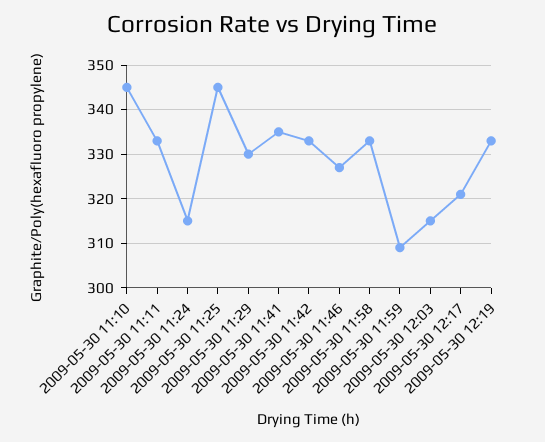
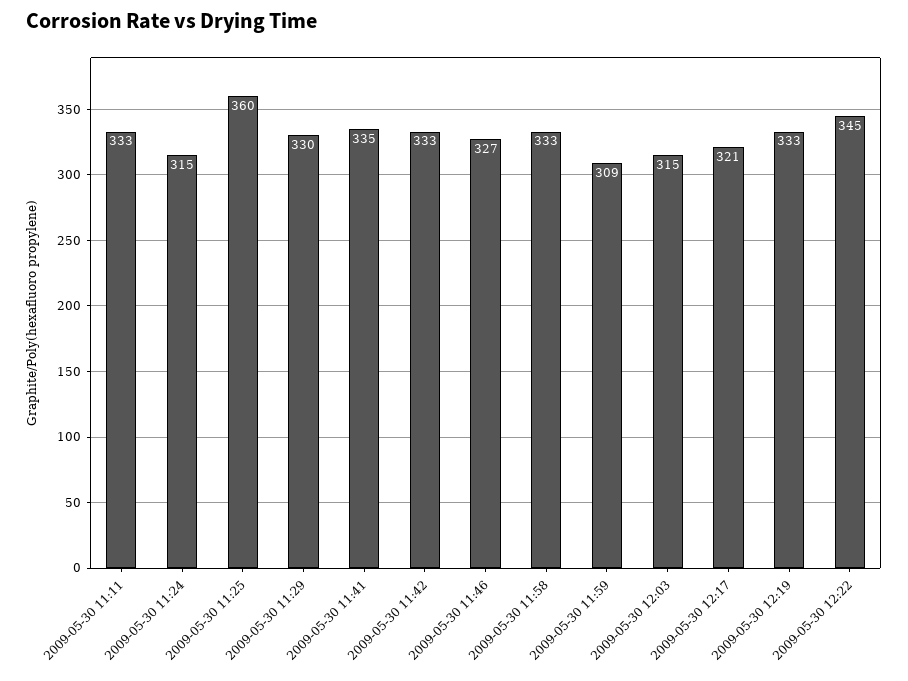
2009-05-30 11:10: 345 -> none
2009-05-30 11:25: 345 -> 360
2009-05-30 12:22: none -> 345

